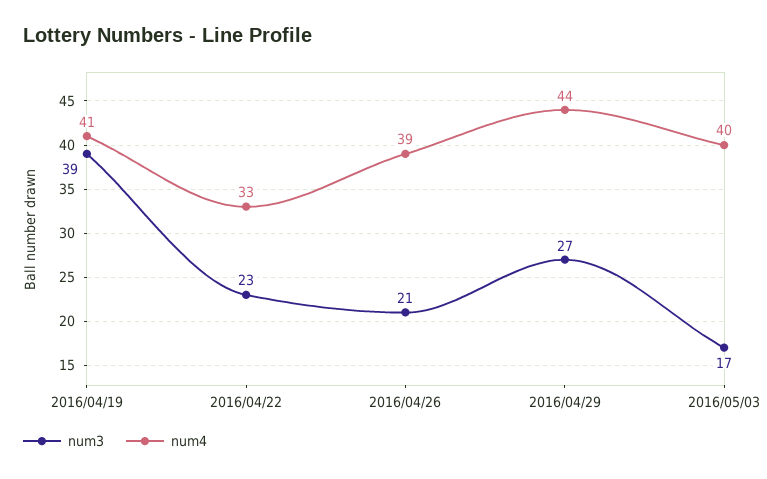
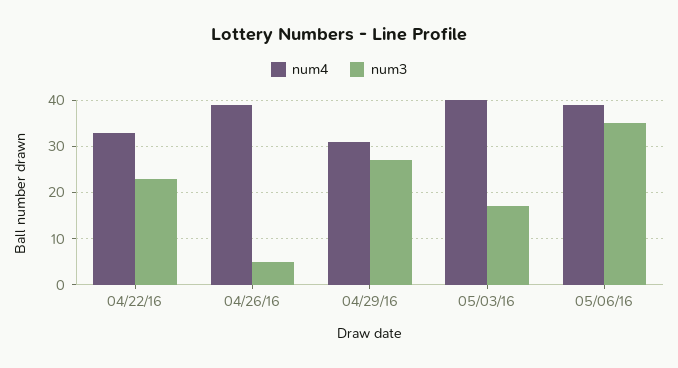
num3, 2016/04/19: 39 -> none
num4, 2016/04/19: 41 -> none
num3, 2016/04/26: 21 -> 5
num4, 2016/04/29: 44 -> 30
num4, 05/06/16: none -> 40
num3, 05/06/16: none -> 35

